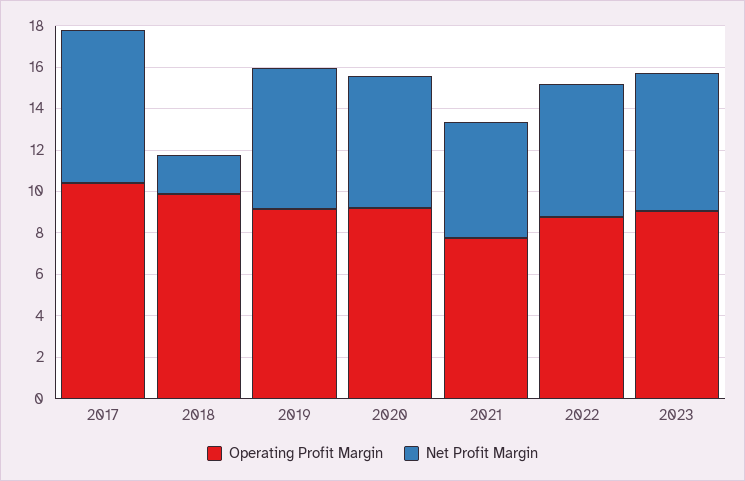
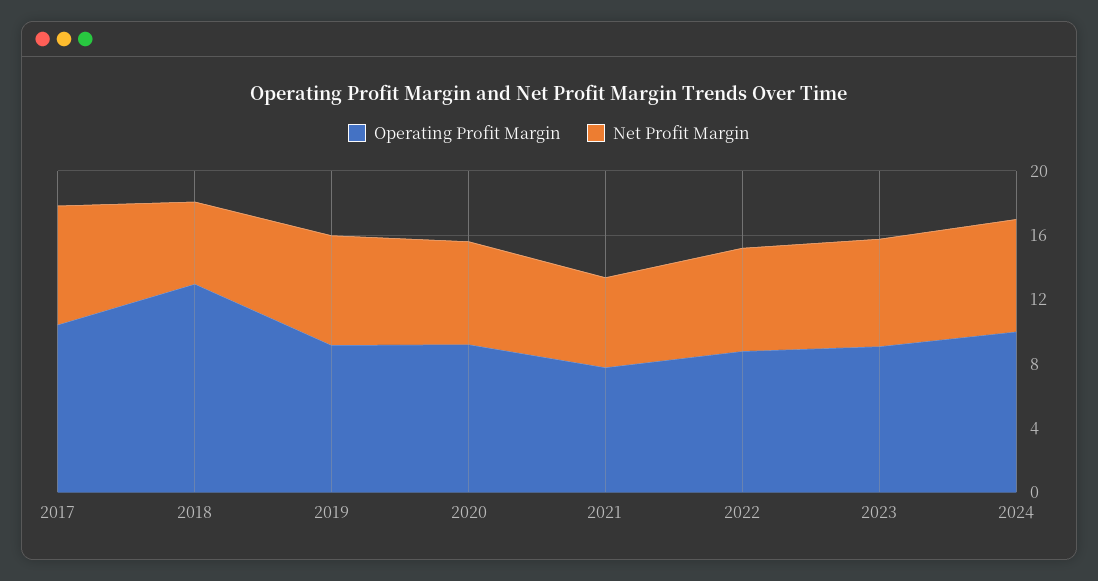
Operating Profit Margin, 2018: 10 -> 13
Net Profit Margin, 2018: 2 -> 5
Operating Profit Margin, 2024: none -> 10
Net Profit Margin, 2024: none -> 7

